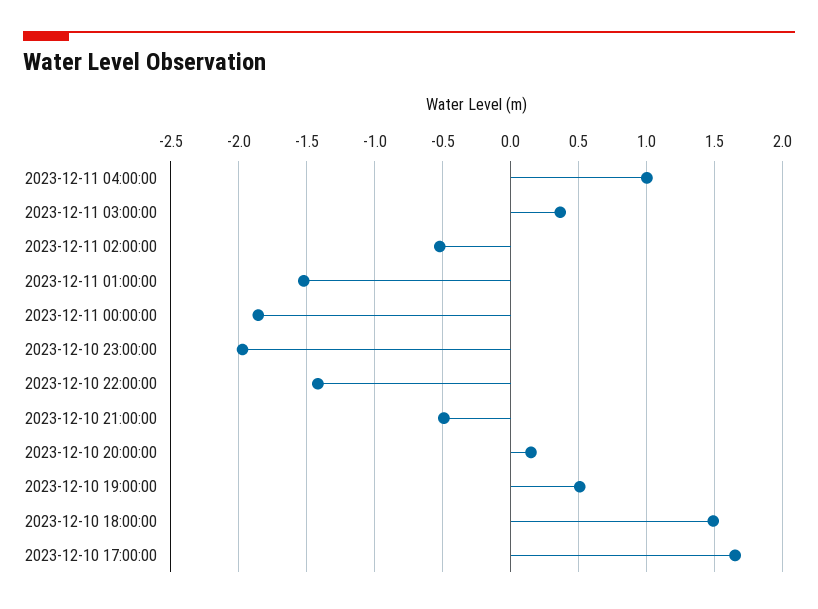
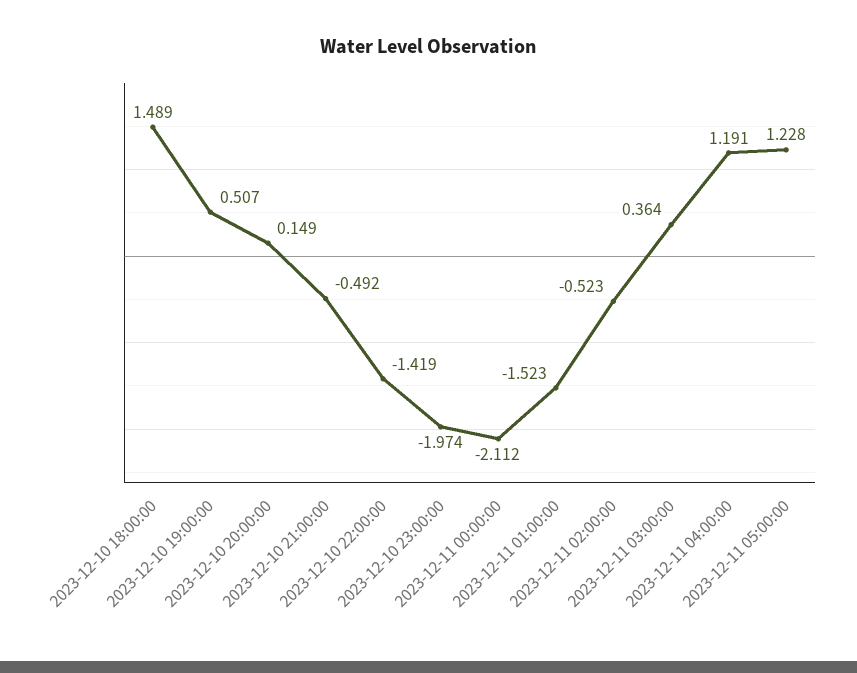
2023-12-11 04:00:00: 1 -> 1.191
2023-12-11 00:00:00: -1.85 -> -2.112
2023-12-10 17:00:00: 1.65 -> none
2023-12-11 05:00:00: none -> 1.228

